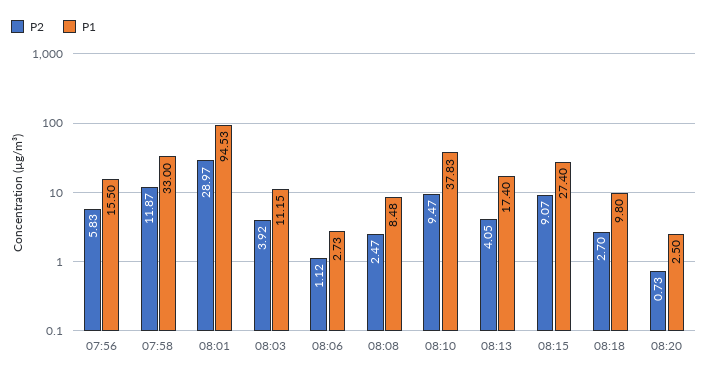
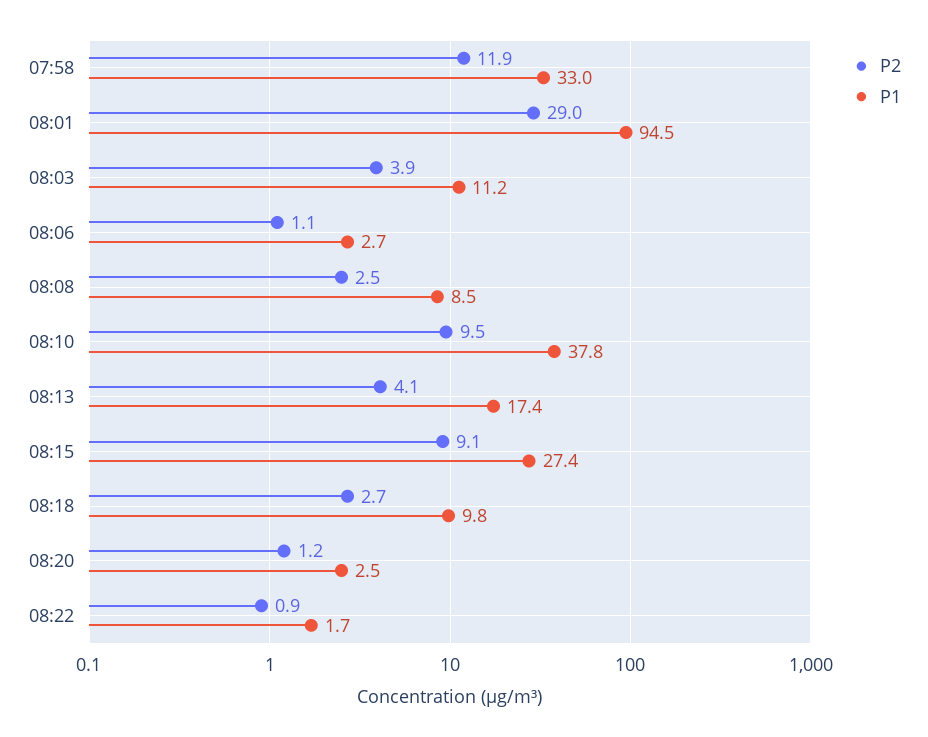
P2, 07:56: 5.83 -> none
P1, 07:56: 15.5 -> none
P2, 08:20: 0.73 -> 1.2
P2, 08:22: none -> 0.9
P1, 08:22: none -> 1.7

